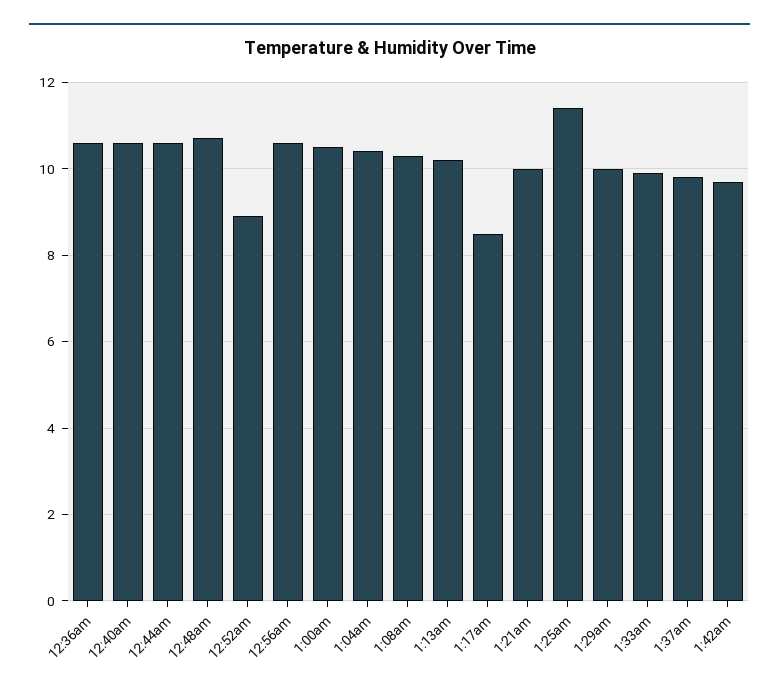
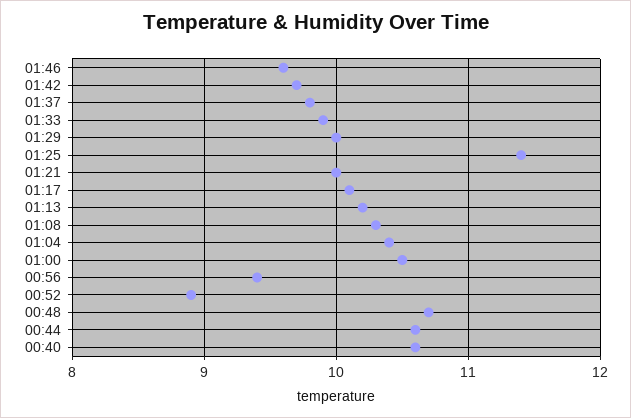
12:36am: 10.5 -> none
12:56am: 10.5 -> 9.4
1:17am: 8.5 -> 10.1
01:46: none -> 9.6

